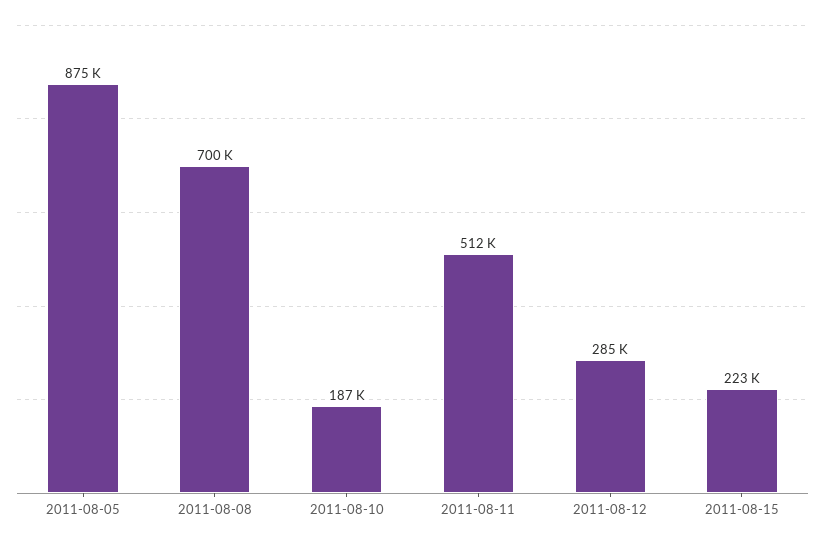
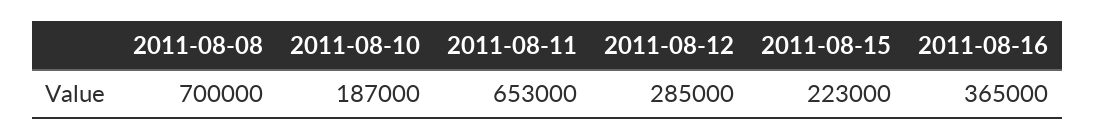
2011-08-05: 875000 -> none
2011-08-11: 512000 -> 653000
2011-08-16: none -> 365000

